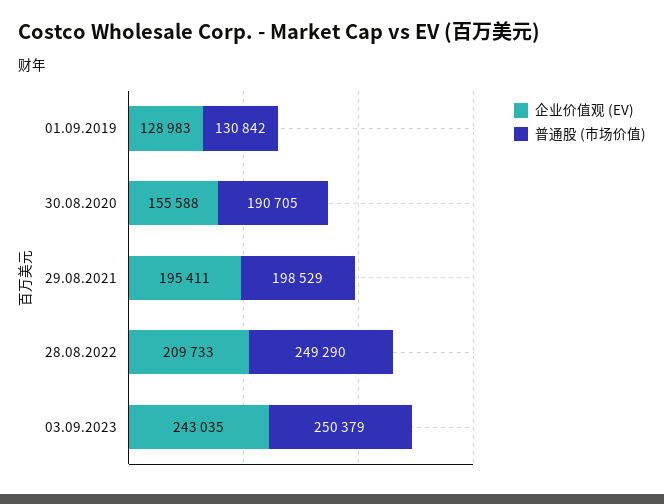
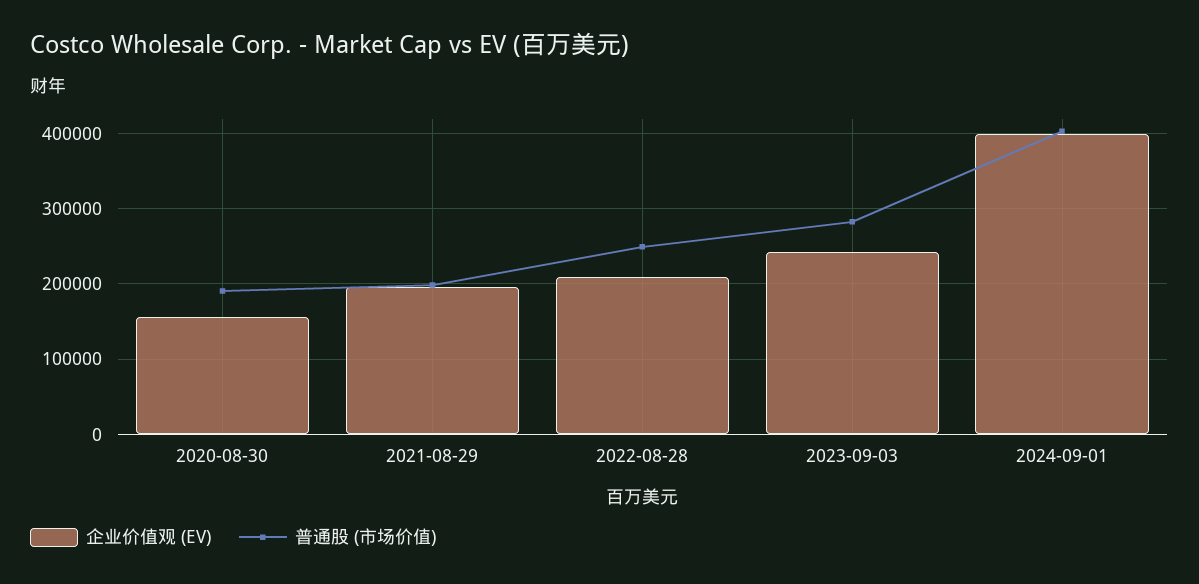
企业价值观 (EV), 01.09.2019: 128983 -> none
普通股 (市场价值), 01.09.2019: 130842 -> none
普通股 (市场价值), 03.09.2023: 250379 -> 280000
企业价值观 (EV), 2024-09-01: none -> 400000
普通股 (市场价值), 2024-09-01: none -> 400000

